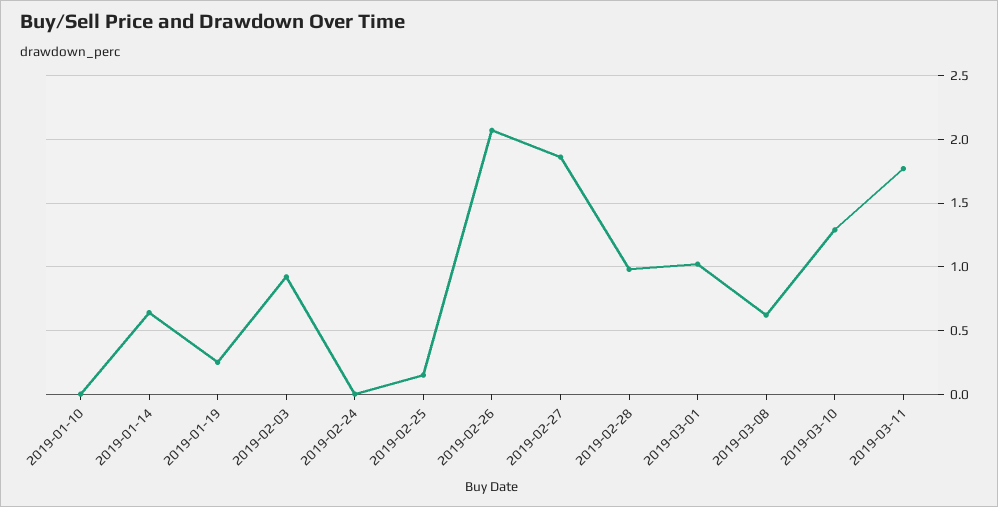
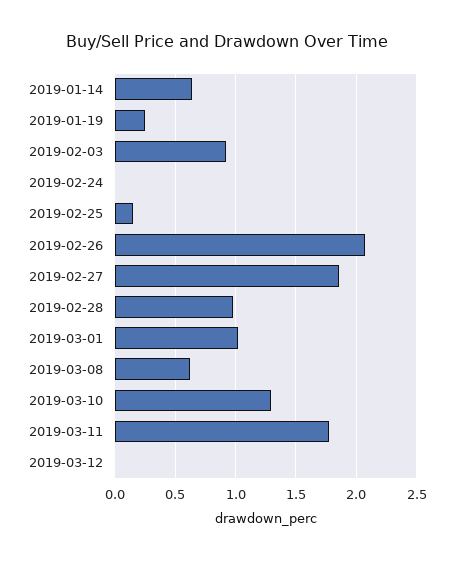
2019-01-10: 0 -> none
2019-03-12: none -> 0

